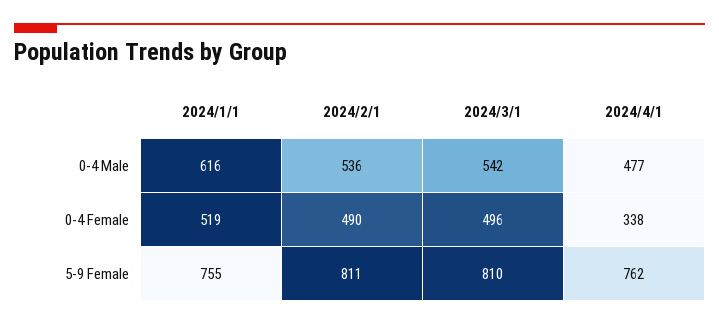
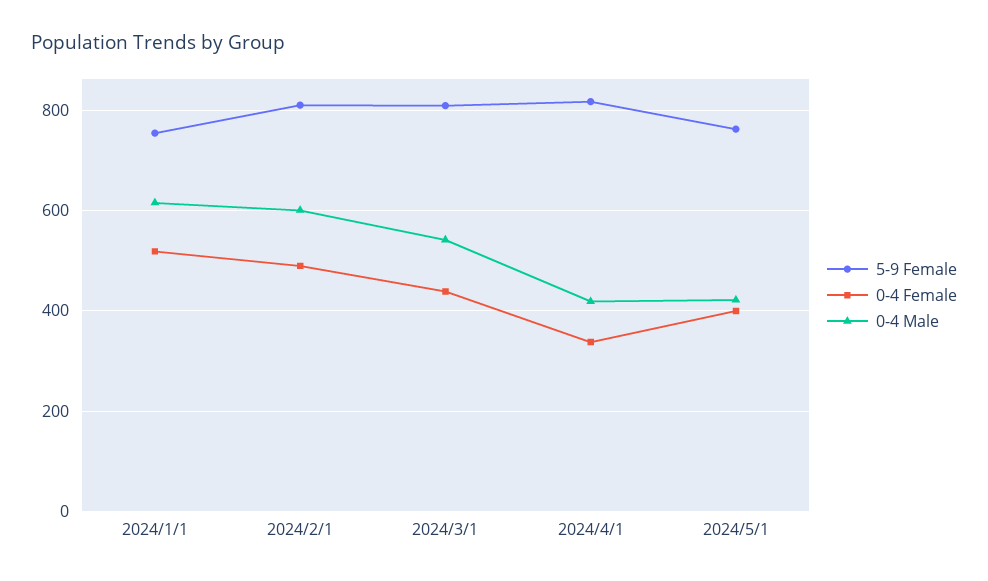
0-4 Male, 2024/2/1: 536 -> 600
0-4 Male, 2024/4/1: 477 -> 420
0-4 Female, 2024/3/1: 496 -> 440
5-9 Female, 2024/4/1: 762 -> 820
5-9 Female, 2024/5/1: none -> 760
0-4 Female, 2024/5/1: none -> 400
0-4 Male, 2024/5/1: none -> 420

